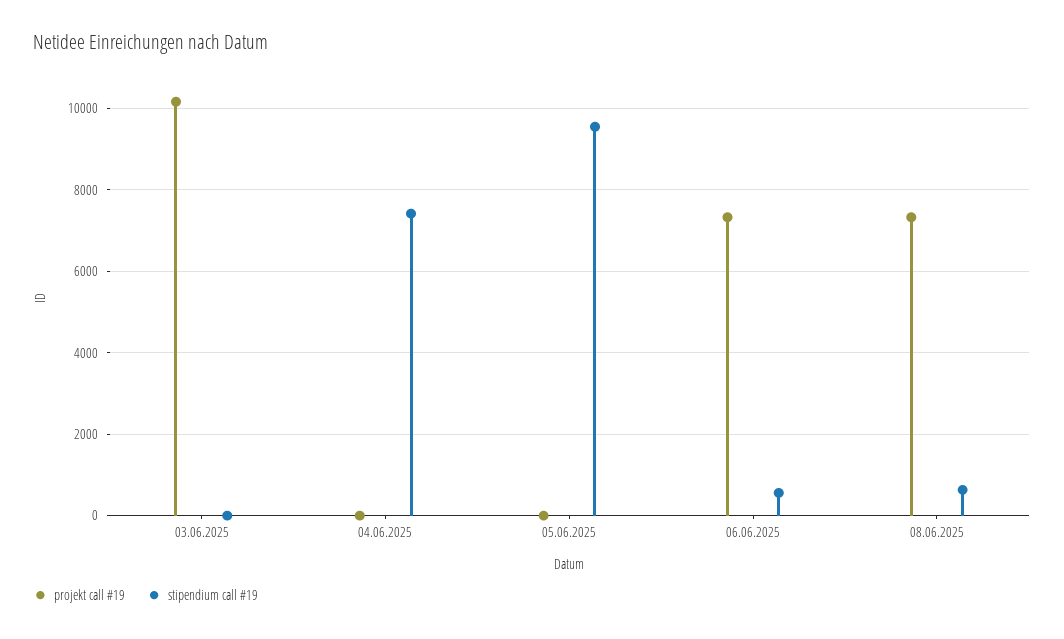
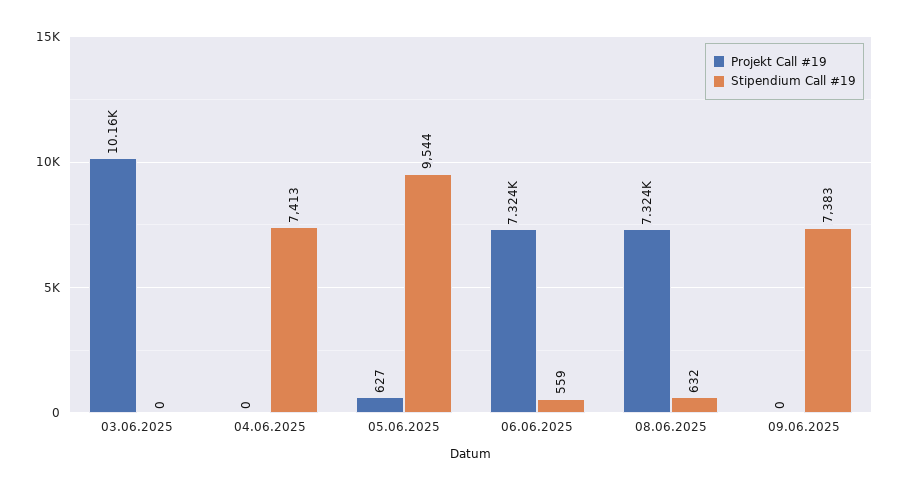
projekt call #19, 05.06.2025: 0 -> 627
projekt call #19, 09.06.2025: none -> 0
stipendium call #19, 09.06.2025: none -> 7383

